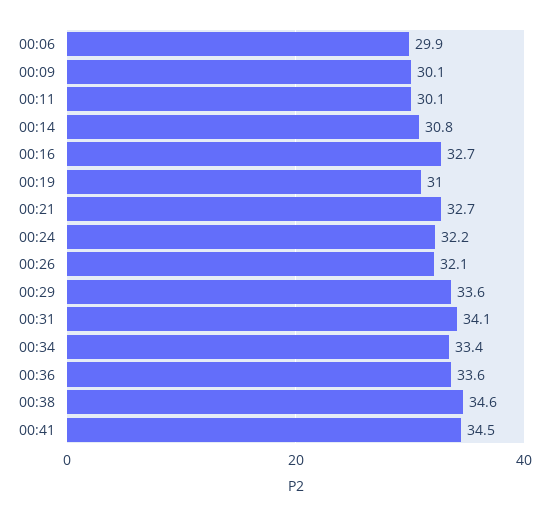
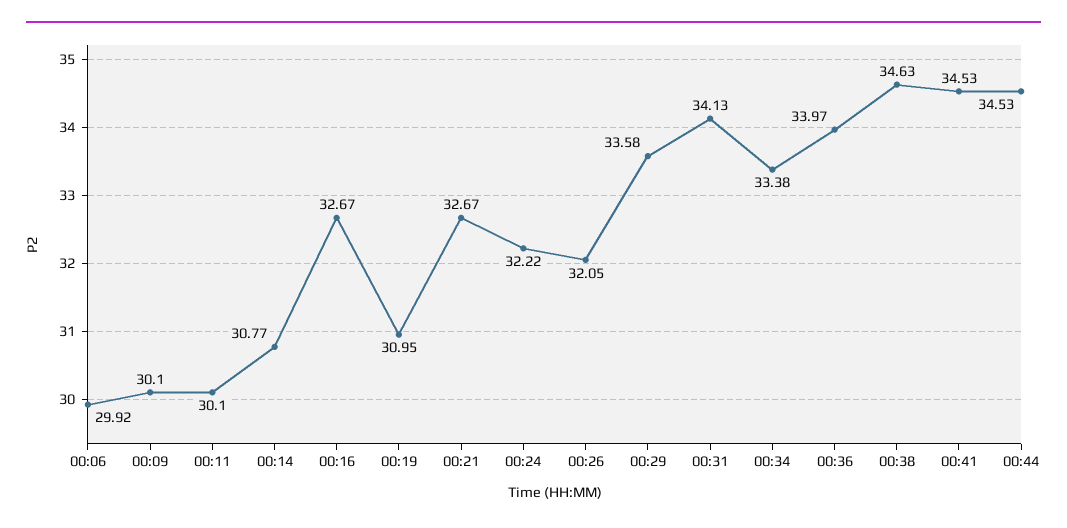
00:36: 33.6 -> 33.97
00:44: none -> 34.53

